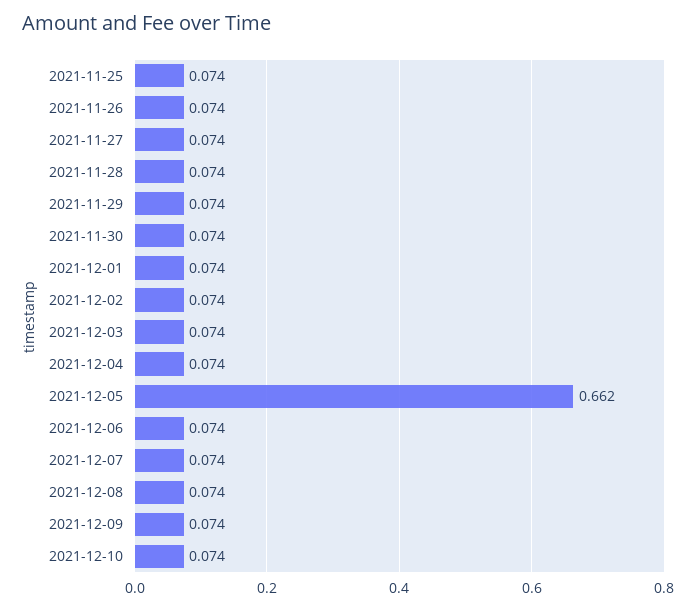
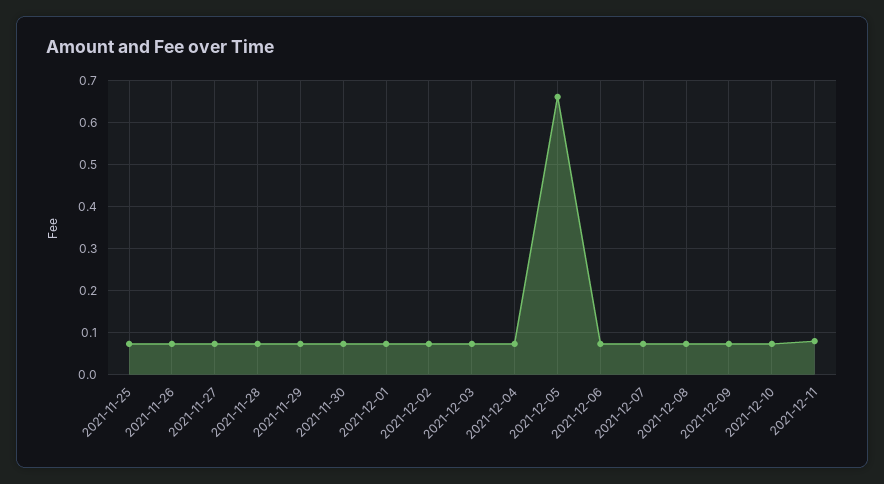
2021-12-11: none -> 0.08

